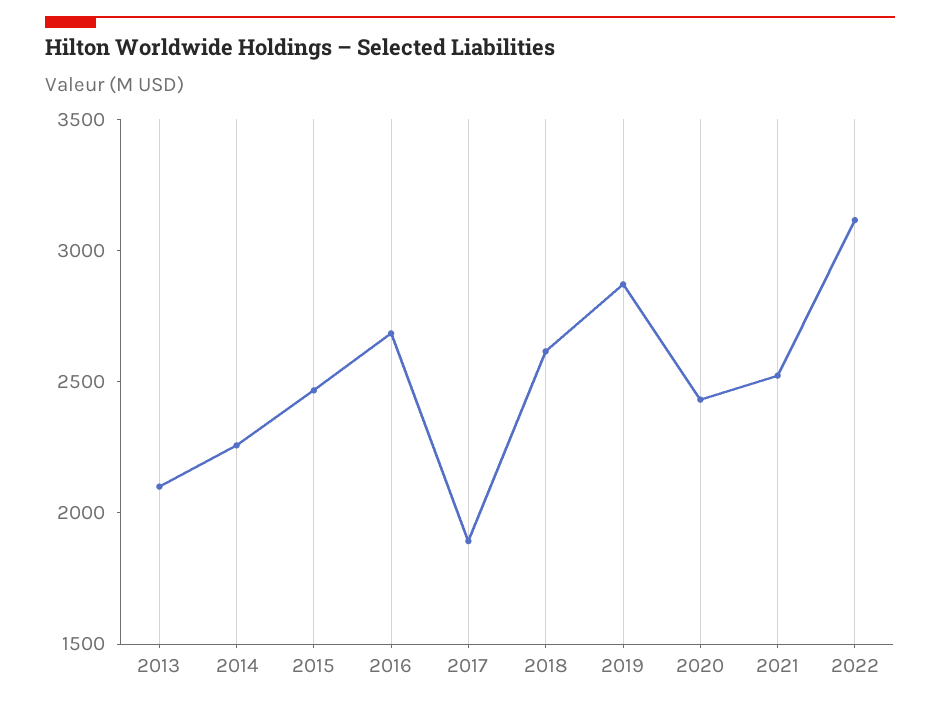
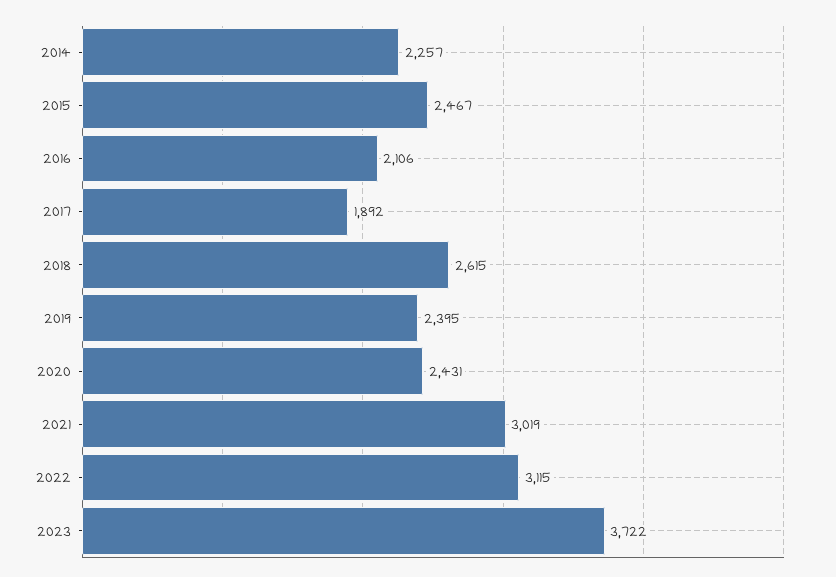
2013: 2100 -> none
2016: 2700 -> 2106
2019: 2900 -> 2395
2021: 2500 -> 3019
2023: none -> 3722

